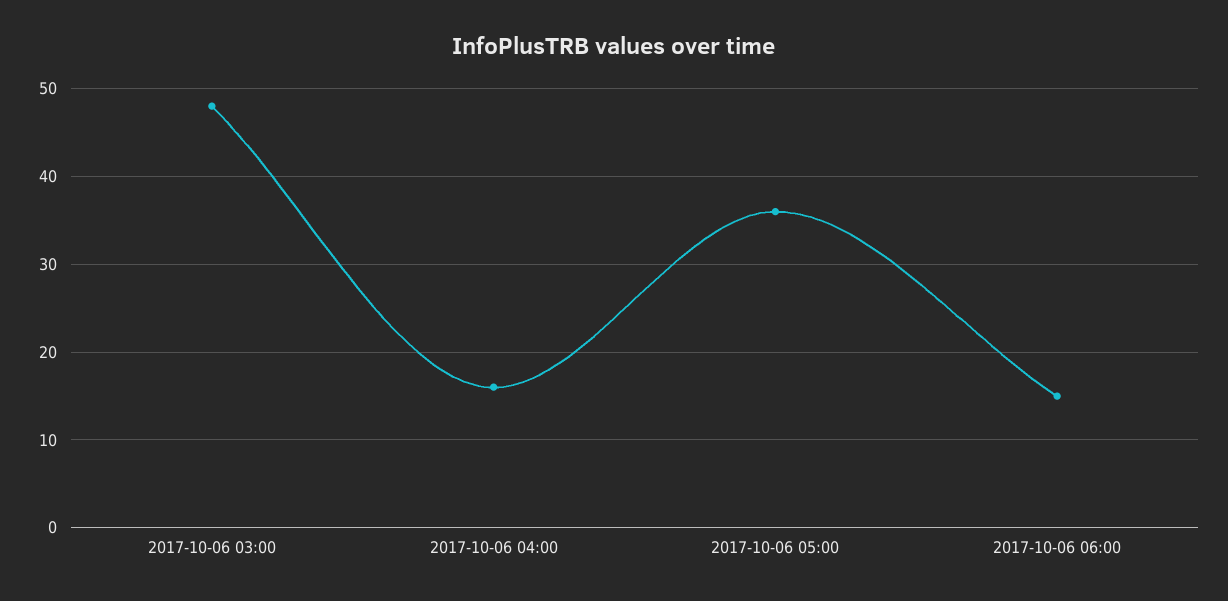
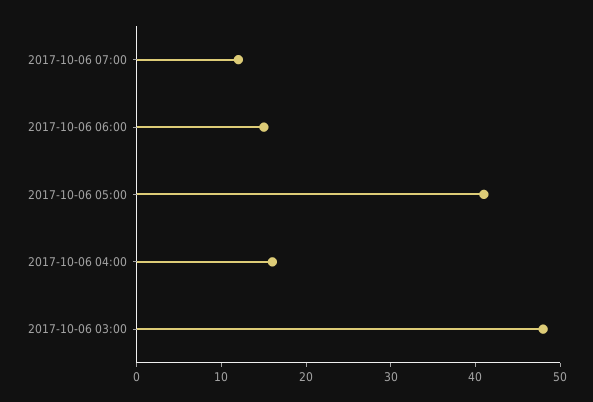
2017-10-06 05:00: 36 -> 41
2017-10-06 07:00: none -> 12

